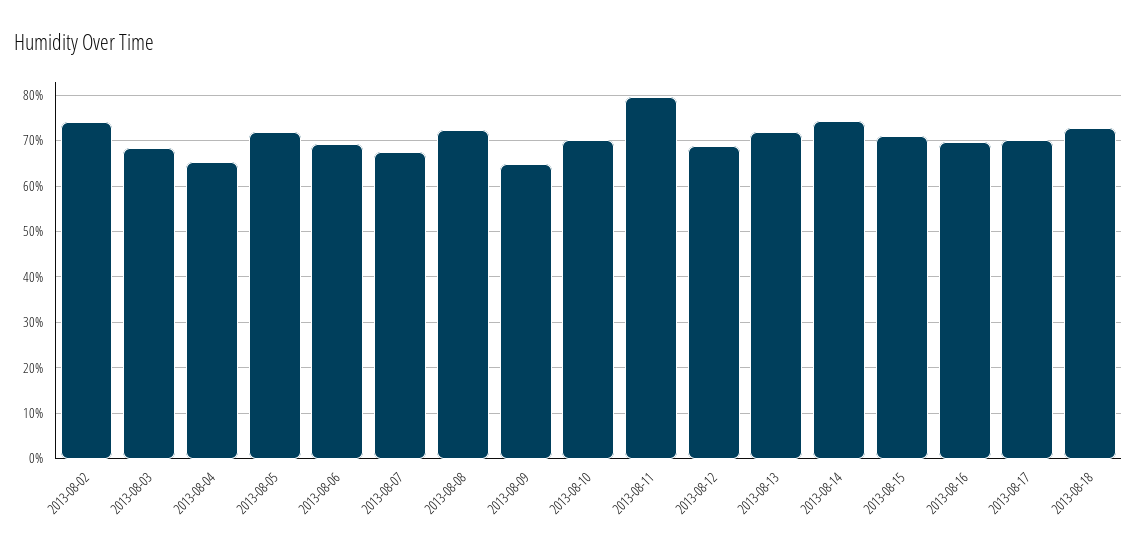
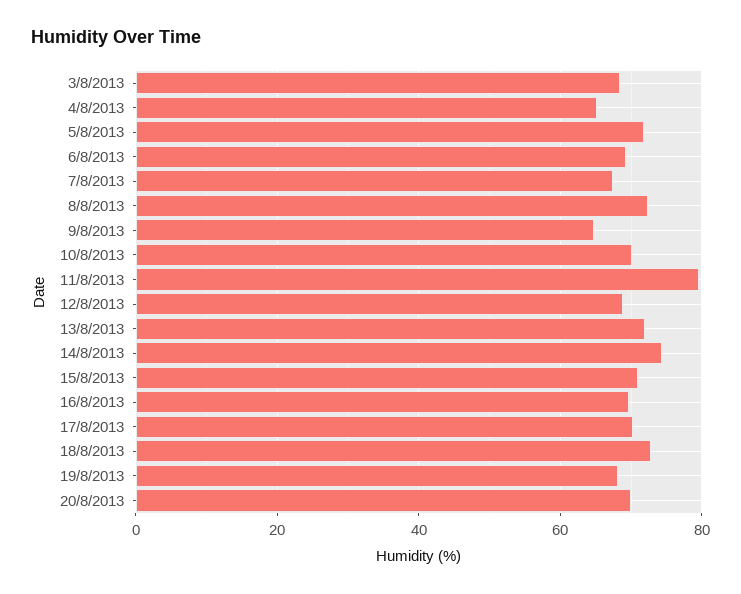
2013-08-02: 74 -> none
19/8/2013: none -> 68
20/8/2013: none -> 70

